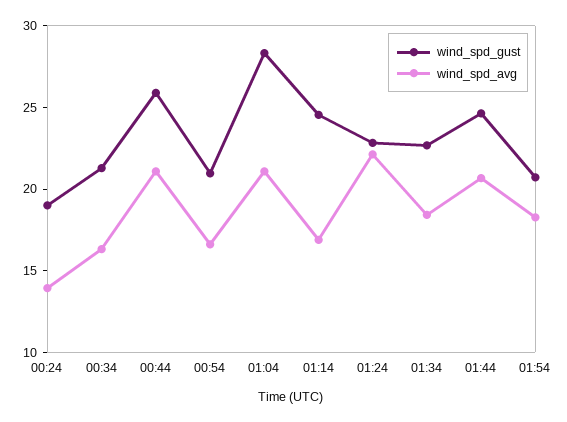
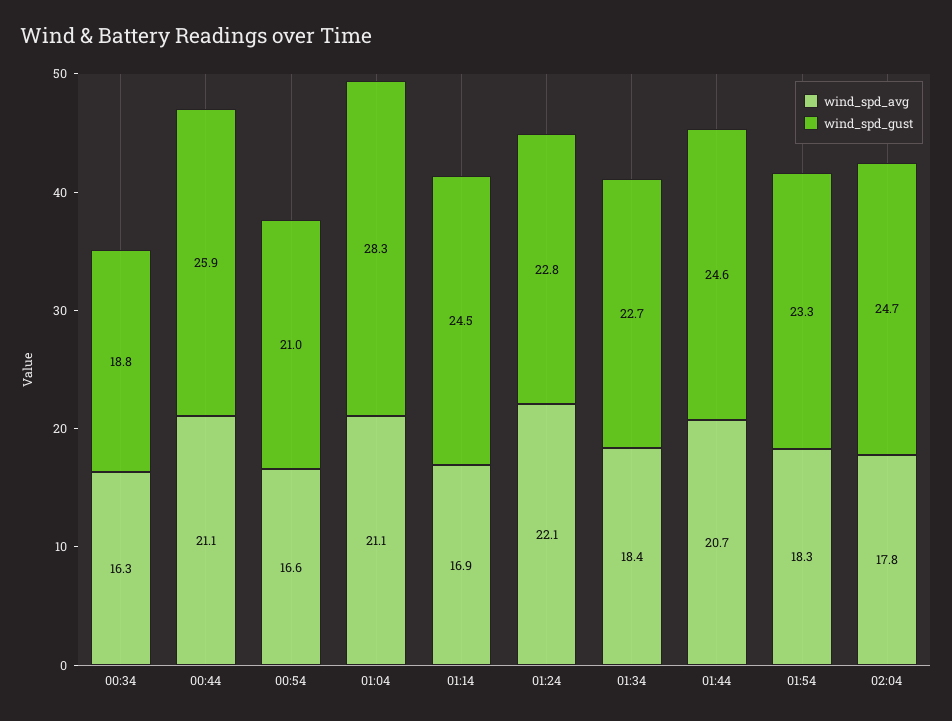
wind_spd_gust, 00:24: 19 -> none
wind_spd_avg, 00:24: 14 -> none
wind_spd_gust, 00:34: 21 -> 18.8
wind_spd_gust, 01:54: 21 -> 23.3
wind_spd_avg, 02:04: none -> 17.8
wind_spd_gust, 02:04: none -> 24.7

